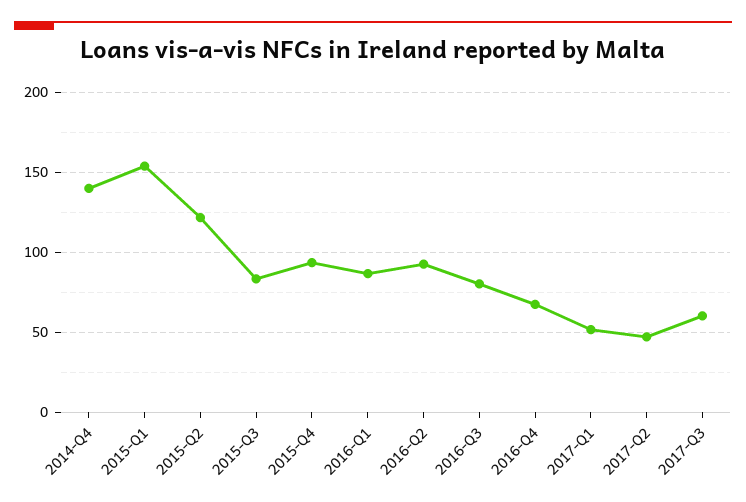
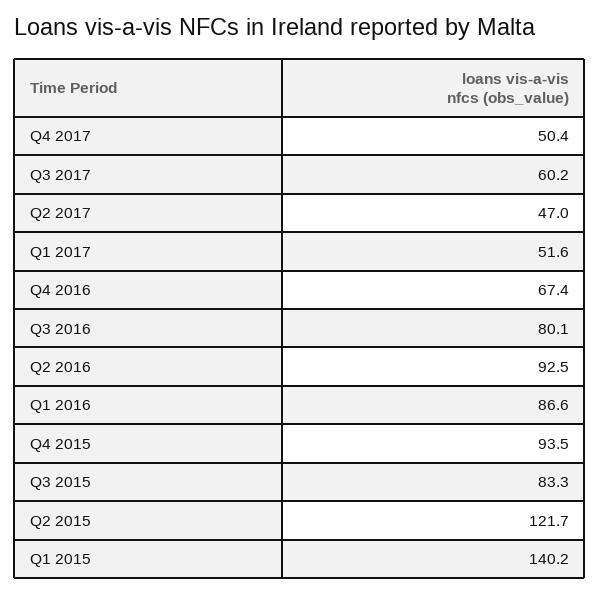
2014-Q4: 140 -> none
2015-Q1: 155 -> 140.2
Q4 2017: none -> 50.4

